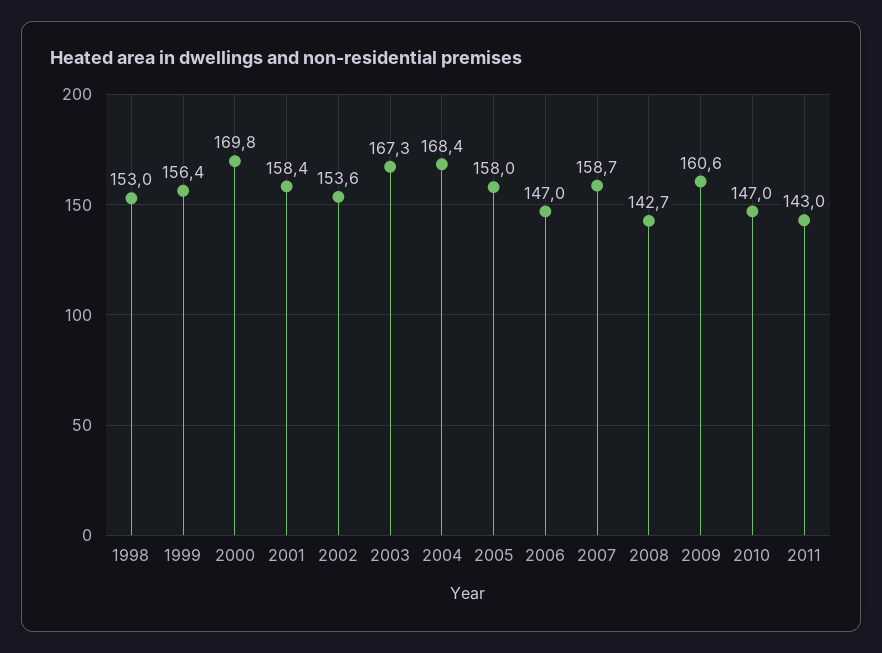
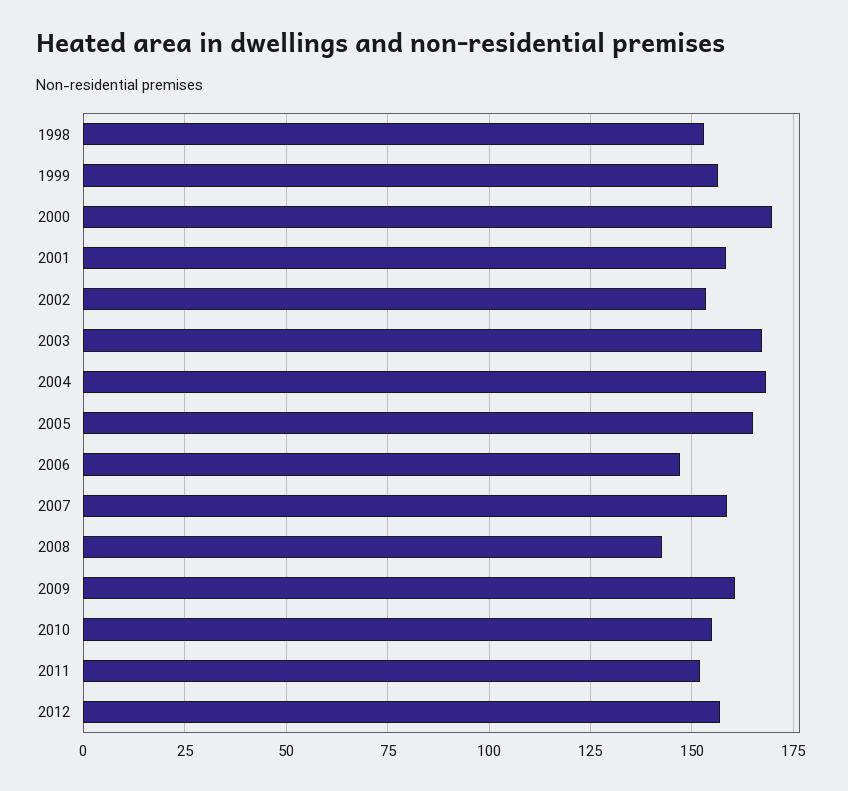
2005: 158 -> 165
2010: 147 -> 155
2011: 143 -> 152.5
2012: none -> 157.5

